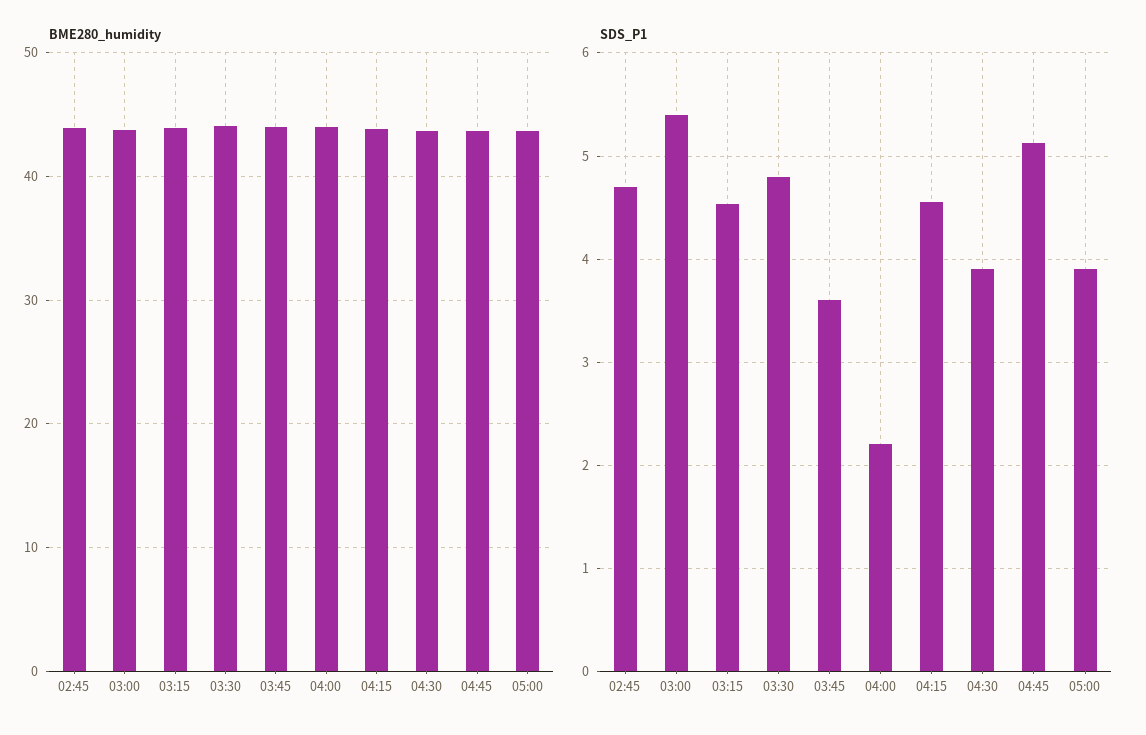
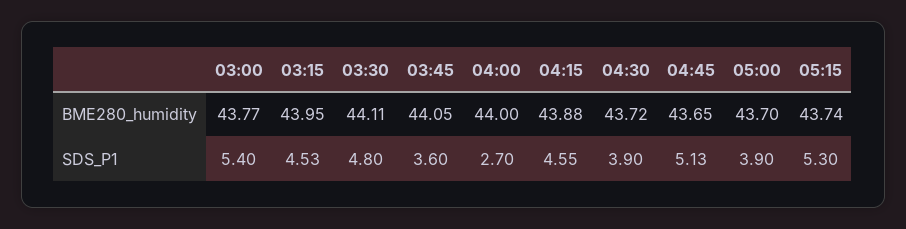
BME280_humidity, 02:45: 44 -> none
SDS_P1, 02:45: 4.7 -> none
SDS_P1, 04:00: 2.2 -> 2.7
BME280_humidity, 05:15: none -> 43.74
SDS_P1, 05:15: none -> 5.3

